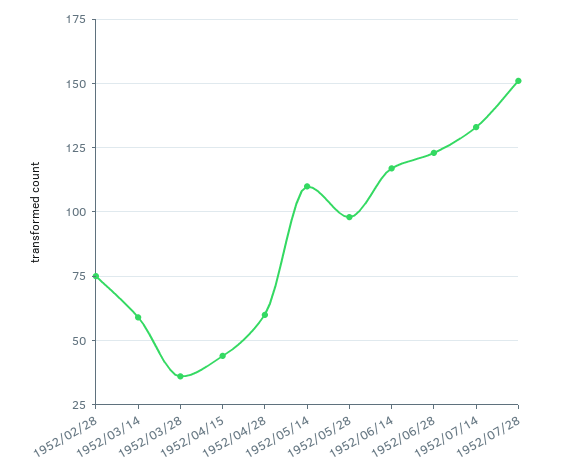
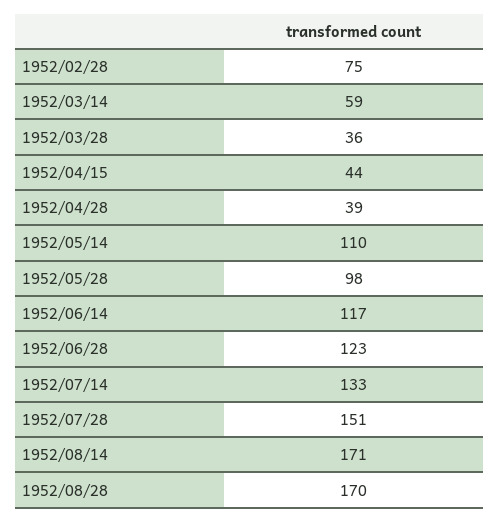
1952/04/28: 60 -> 39
1952/08/14: none -> 171
1952/08/28: none -> 170

